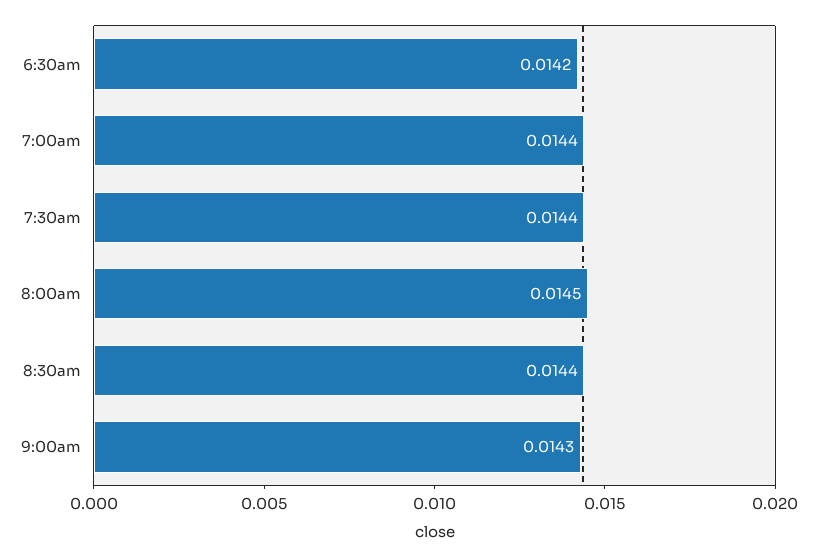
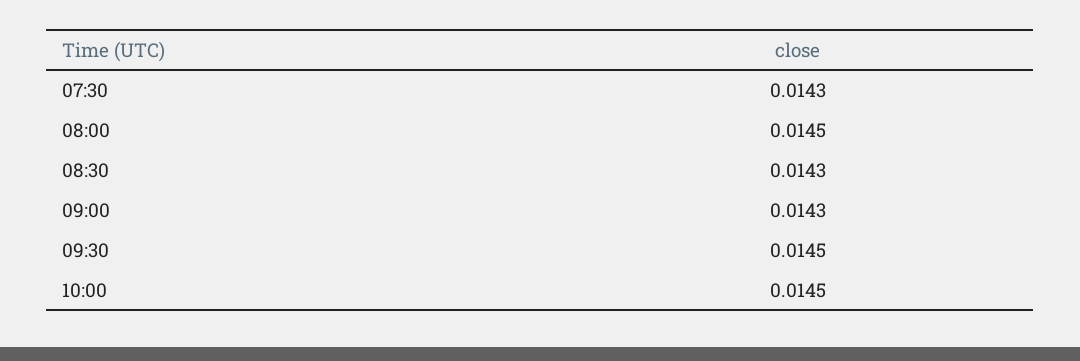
6:30am: 0.0142 -> none
7:00am: 0.0144 -> none
7:30am: 0.0144 -> 0.0143
8:30am: 0.0144 -> 0.0143
09:30: none -> 0.0145
10:00: none -> 0.0145

